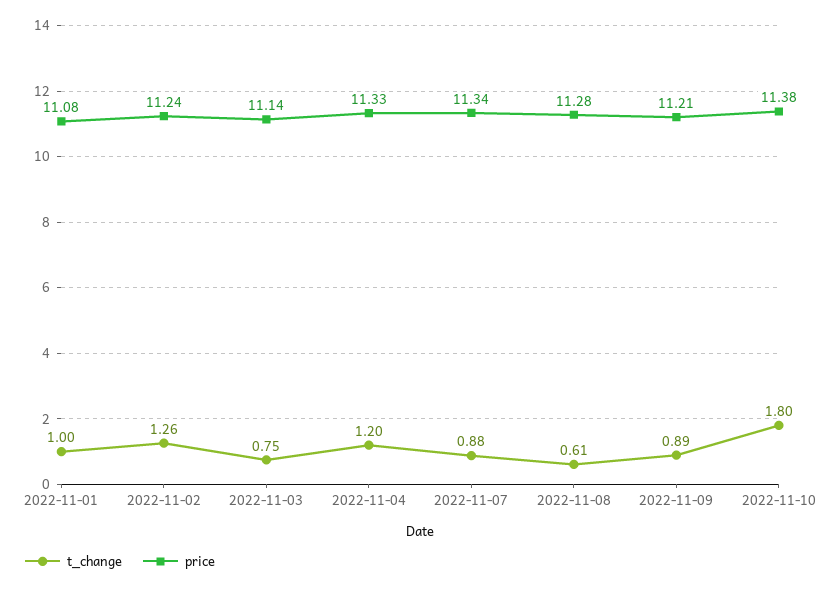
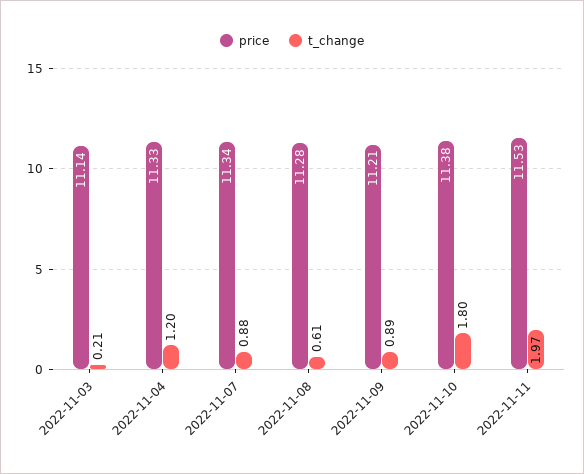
t_change, 2022-11-01: 1 -> none
price, 2022-11-01: 11.08 -> none
t_change, 2022-11-02: 1.26 -> none
price, 2022-11-02: 11.24 -> none
t_change, 2022-11-03: 0.75 -> 0.21
price, 2022-11-11: none -> 11.53
t_change, 2022-11-11: none -> 1.97

